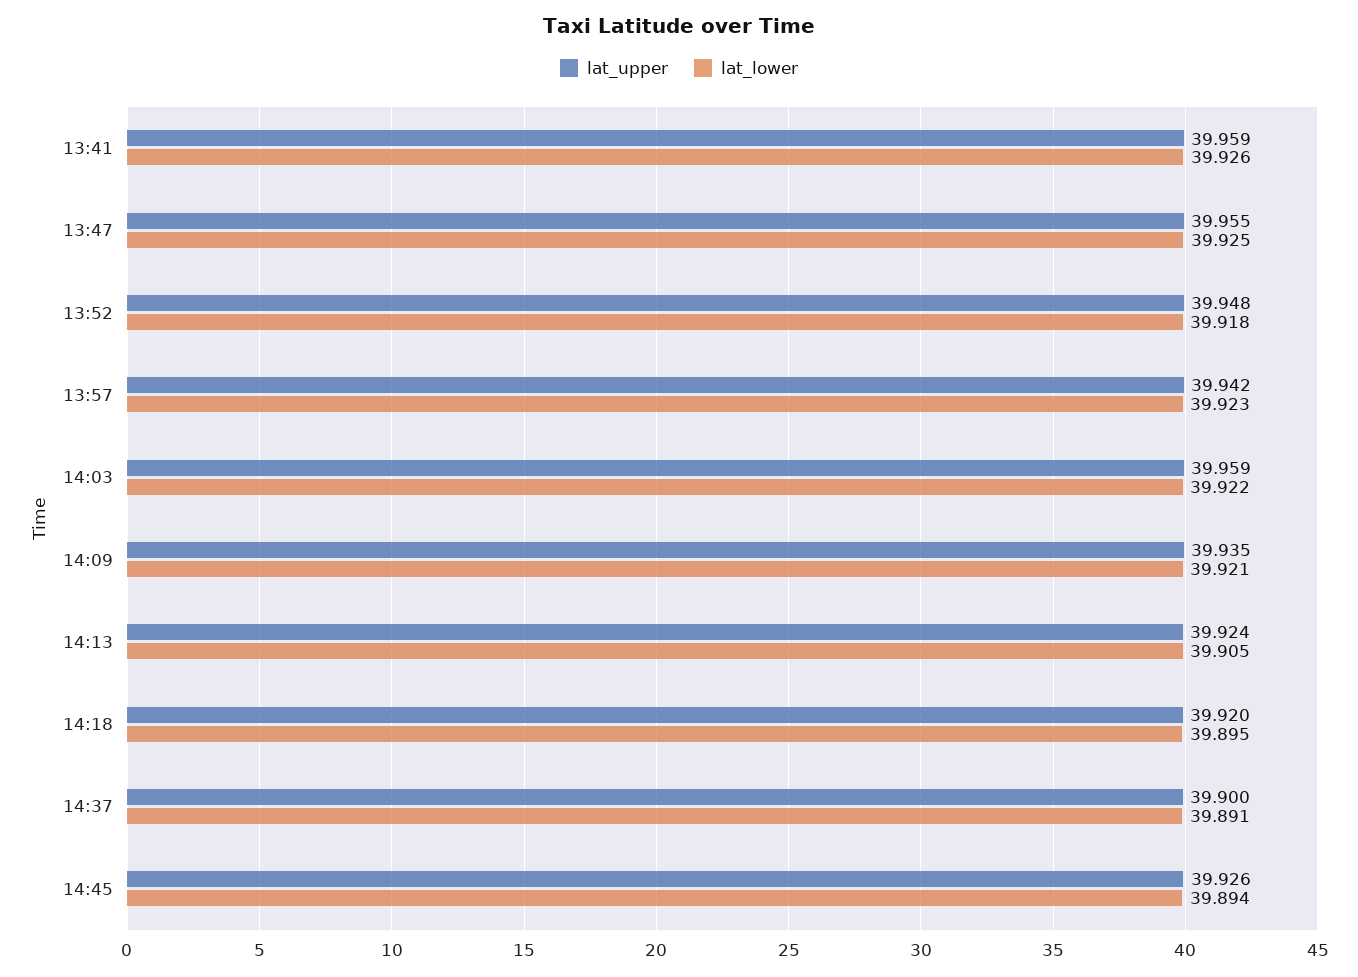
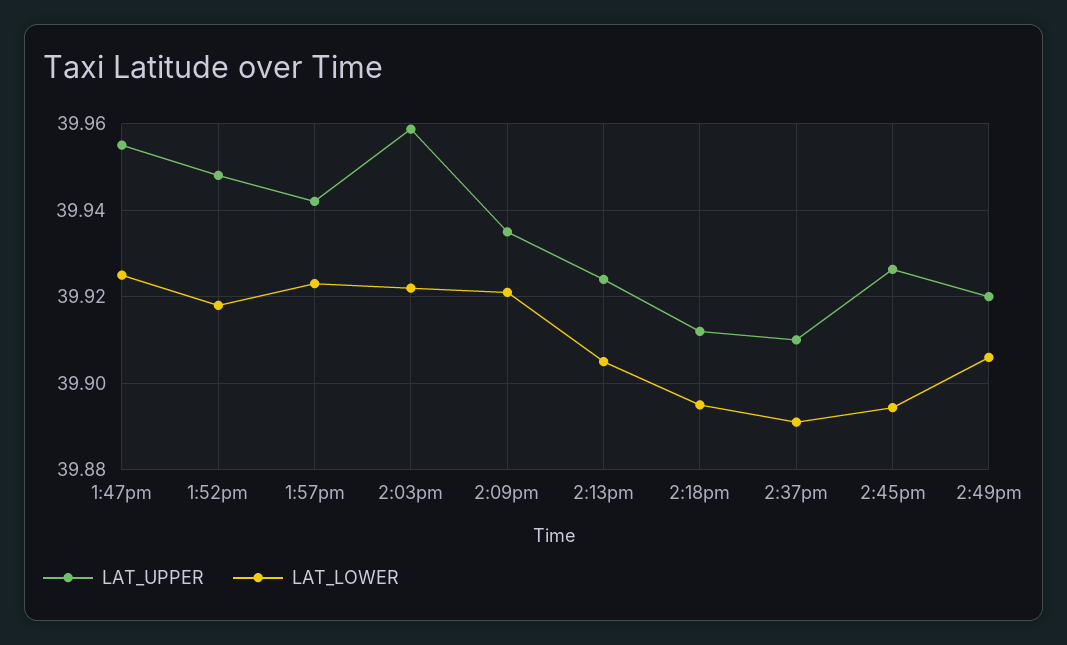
lat_upper, 13:41: 39.959 -> none
lat_lower, 13:41: 39.926 -> none
lat_upper, 14:18: 39.92 -> 39.912
lat_upper, 14:37: 39.9 -> 39.91
lat_upper, 2:49pm: none -> 39.92
lat_lower, 2:49pm: none -> 39.906

